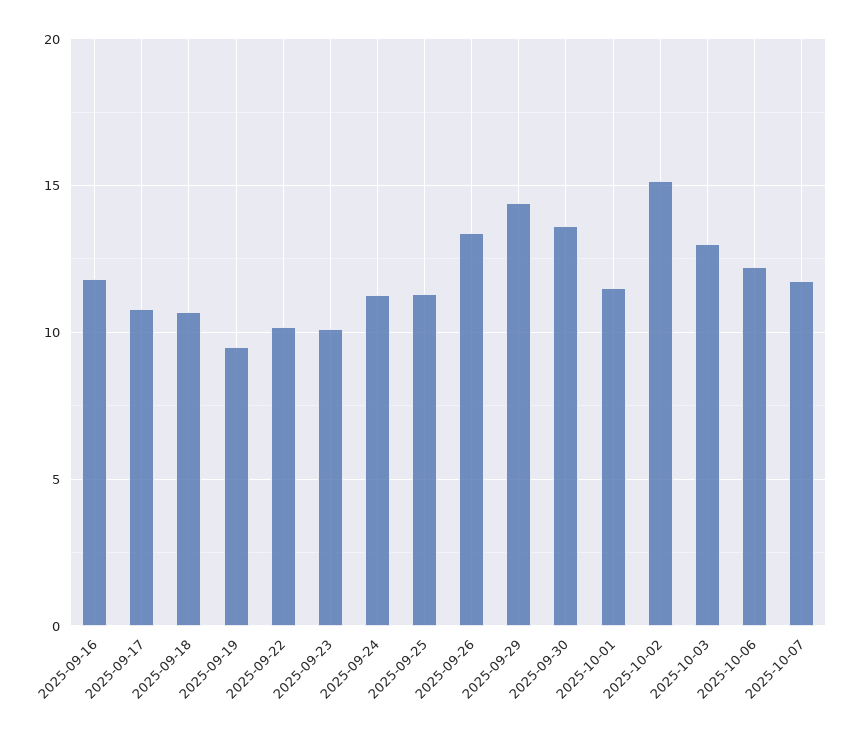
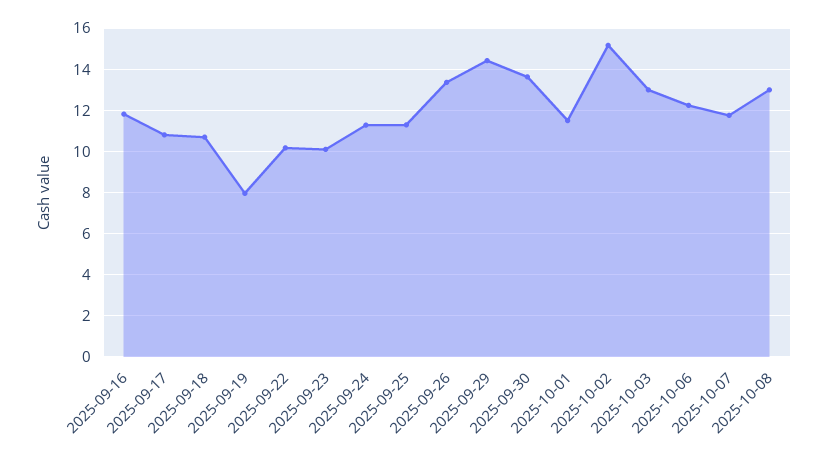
2025-09-19: 9.5 -> 8
2025-10-08: none -> 13

